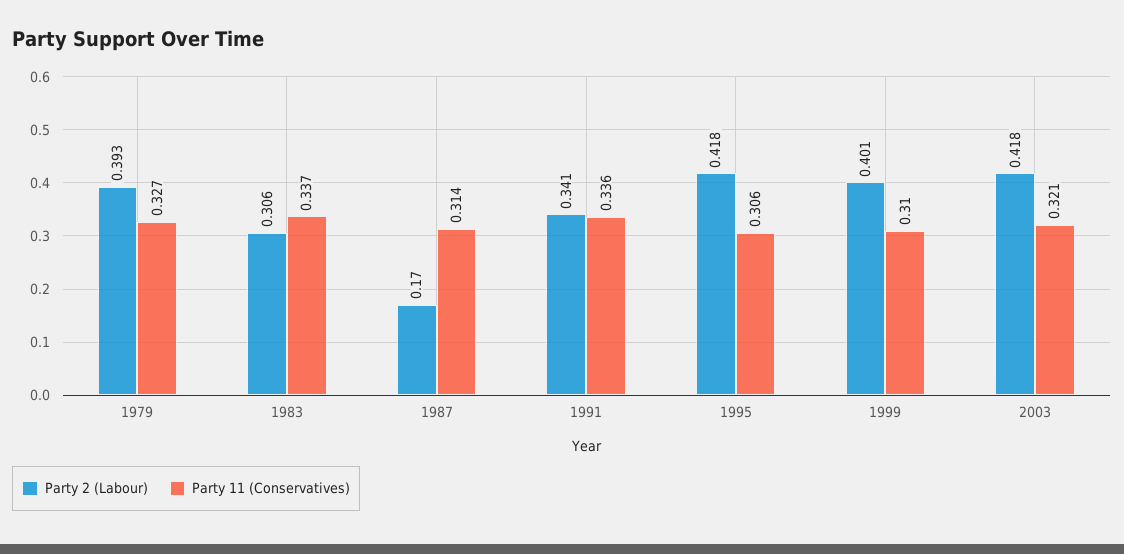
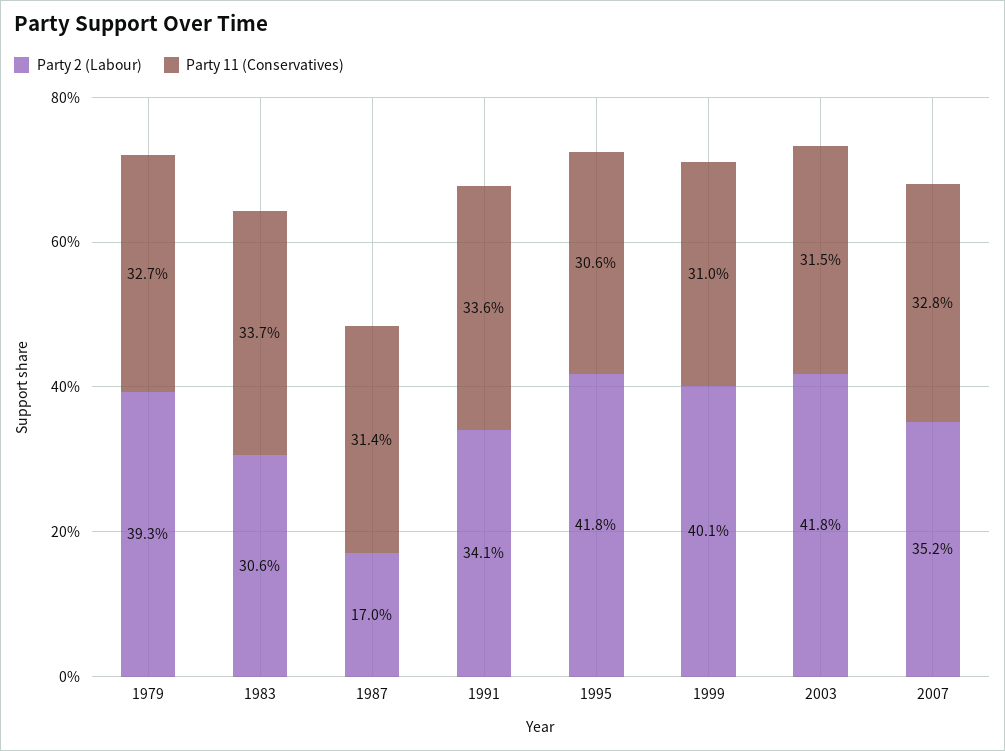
Party 11 (Conservatives), 2003: 0.321 -> 0.315
Party 2 (Labour), 2007: none -> 0.352
Party 11 (Conservatives), 2007: none -> 0.328

